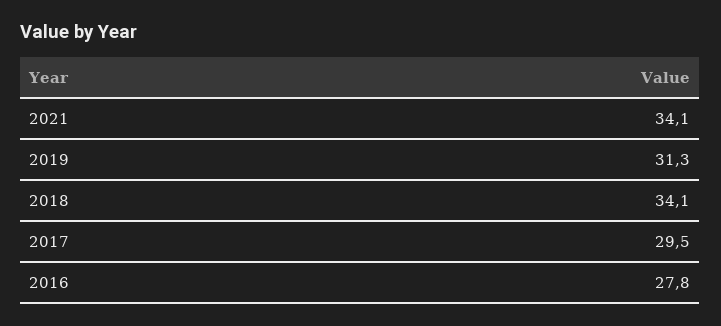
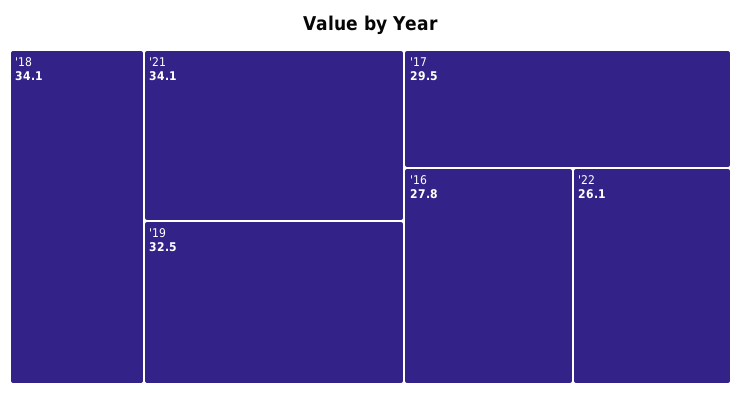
2019: 31.3 -> 32.5
'22: none -> 26.1

